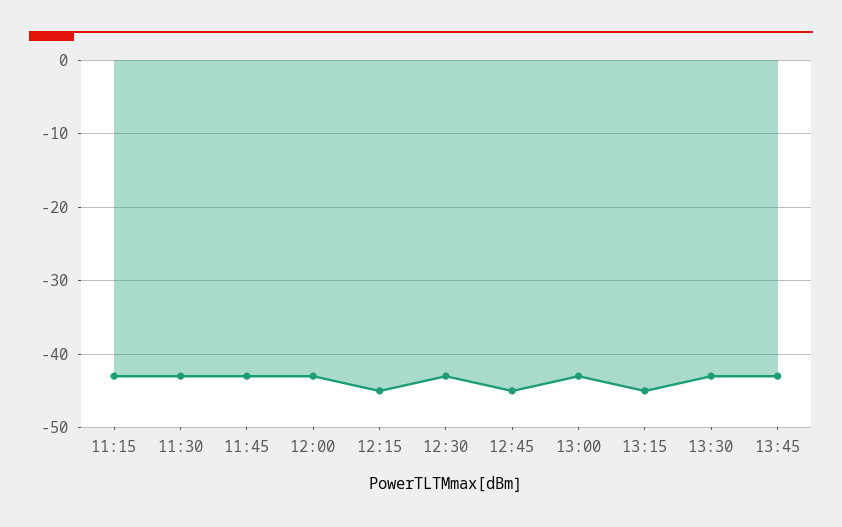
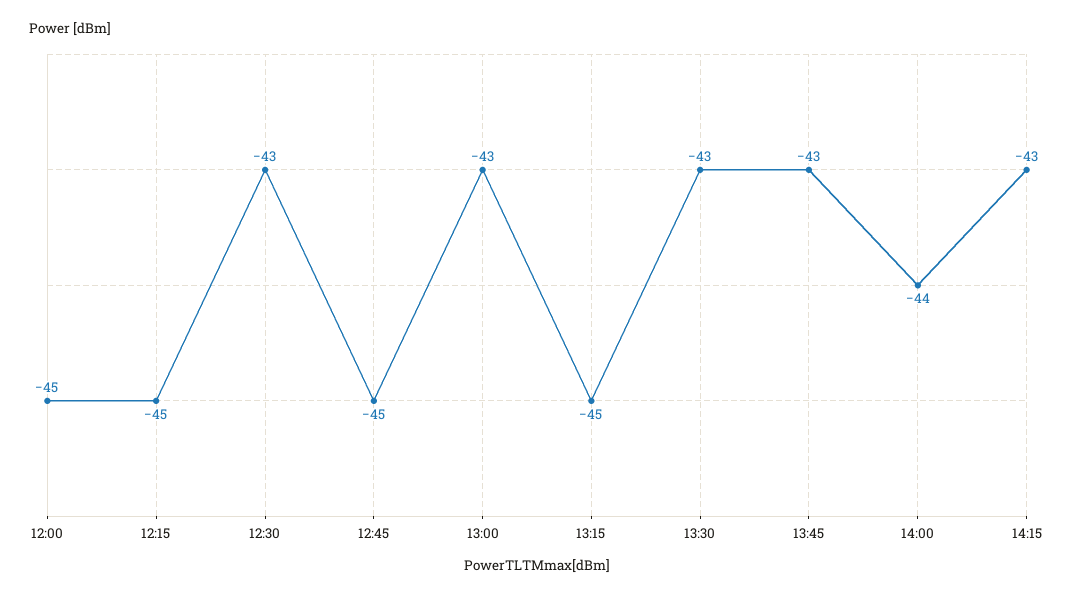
11:15: -43 -> none
11:30: -43 -> none
11:45: -43 -> none
12:00: -43 -> -45
14:00: none -> -44
14:15: none -> -43

